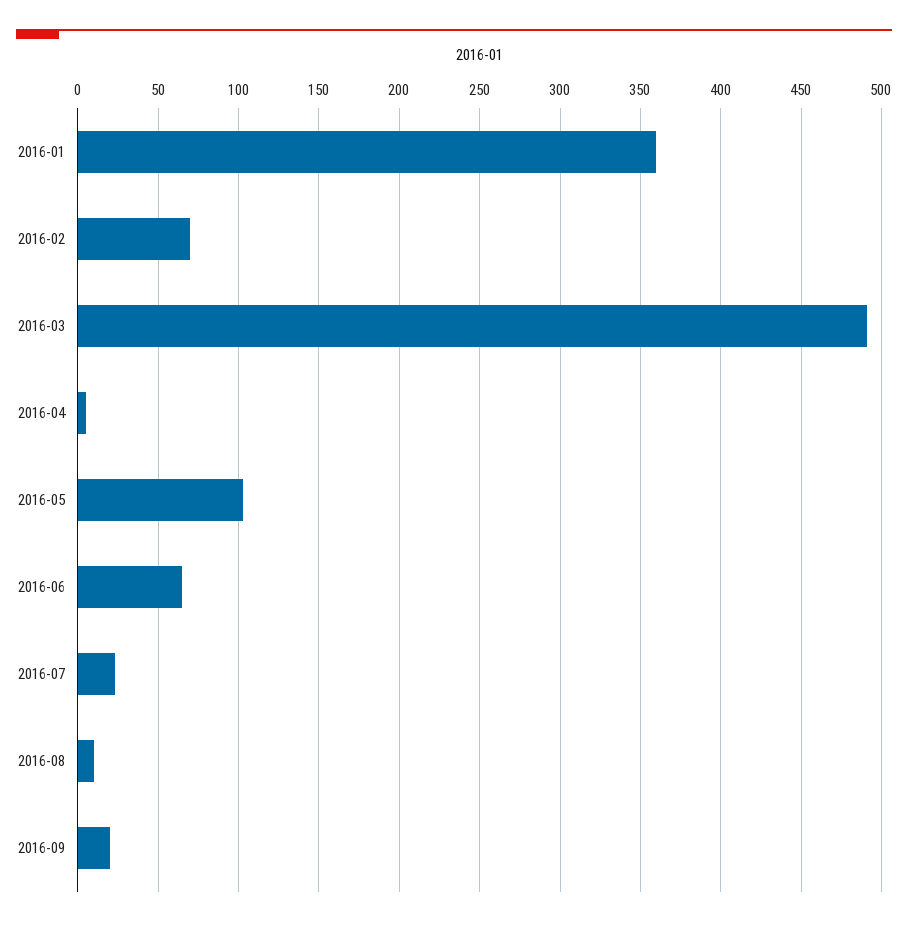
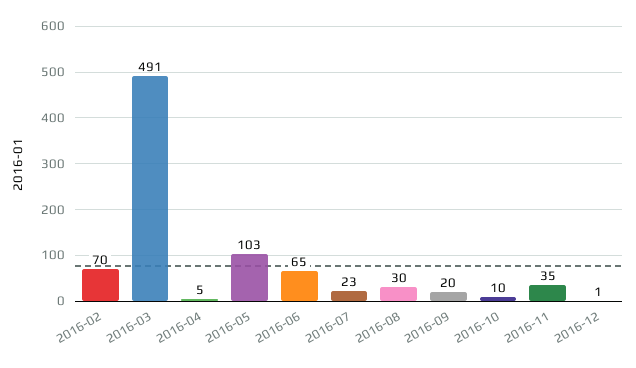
2016-01: 360 -> none
2016-08: 10 -> 30
2016-10: none -> 10
2016-11: none -> 35
2016-12: none -> 1

